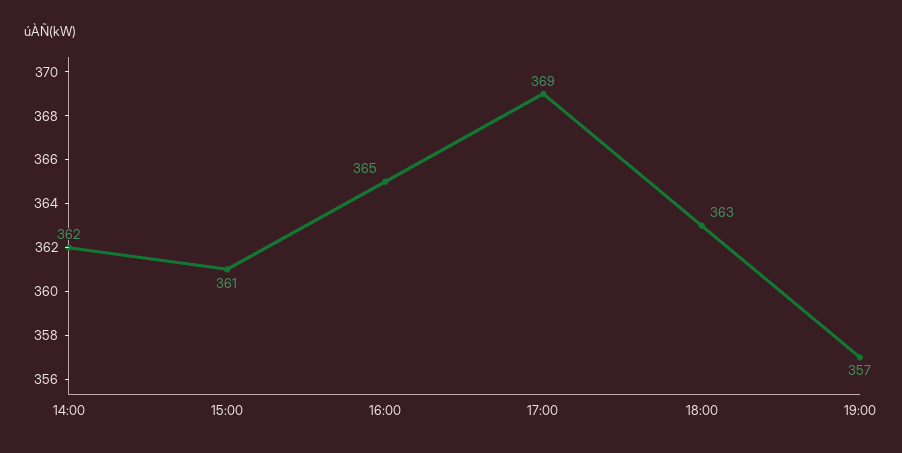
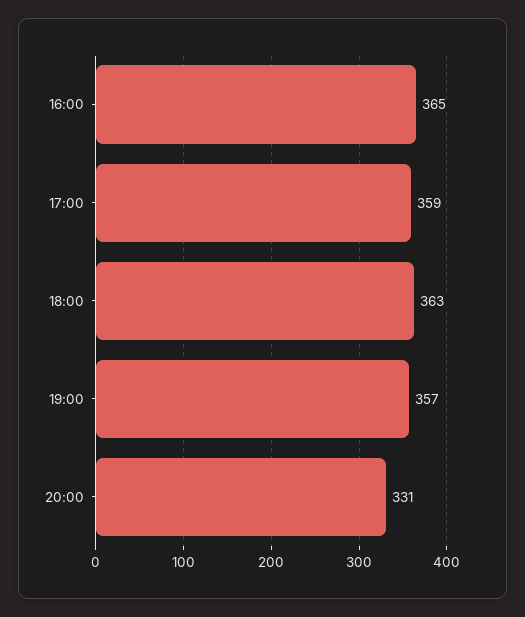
14:00: 362 -> none
15:00: 361 -> none
17:00: 369 -> 359
20:00: none -> 331

